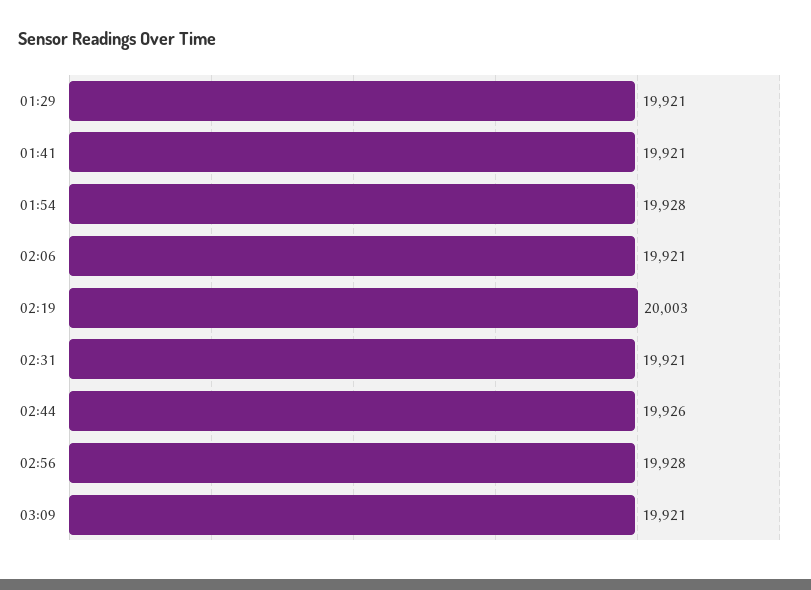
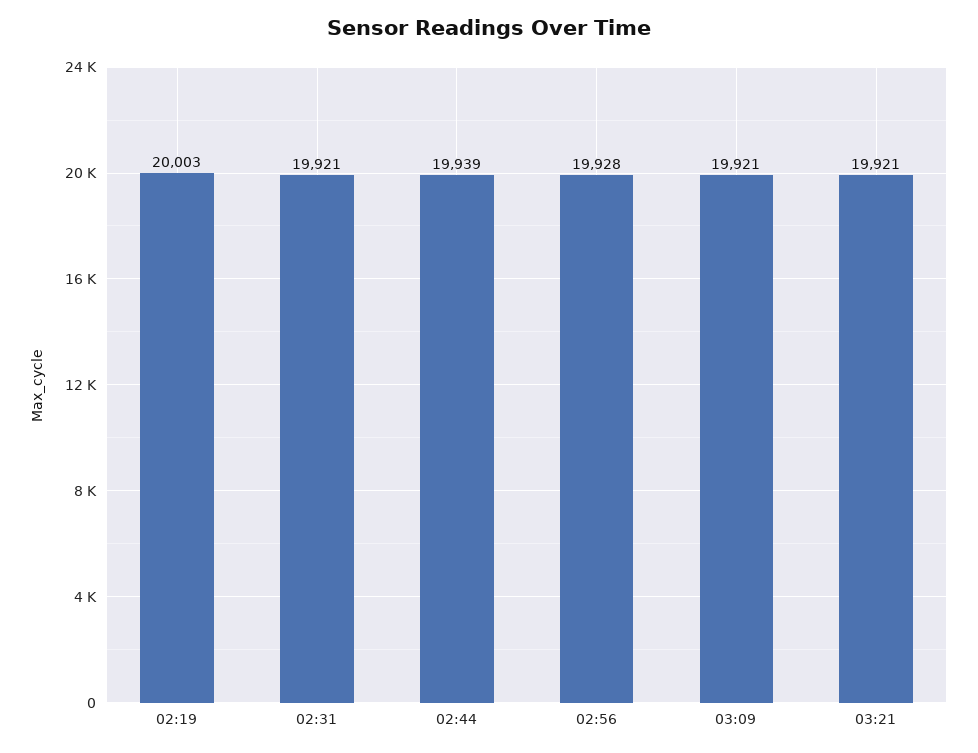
01:29: 19921 -> none
01:41: 19921 -> none
01:54: 19928 -> none
02:06: 19921 -> none
02:44: 19926 -> 19939
03:21: none -> 19921

